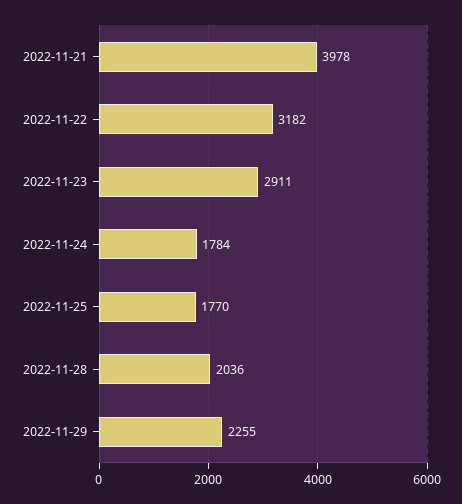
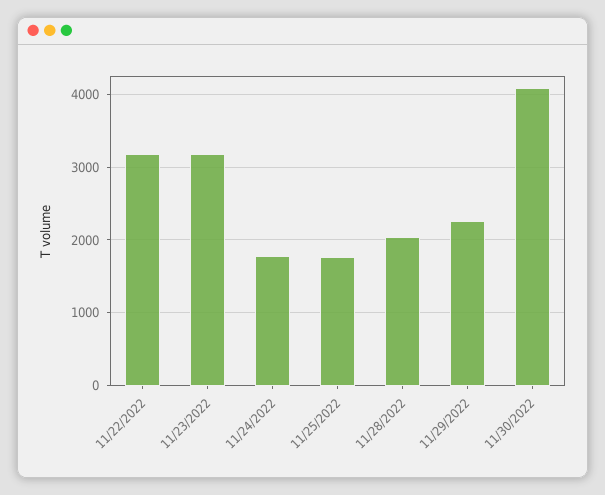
2022-11-21: 3978 -> none
2022-11-23: 2911 -> 3200
11/30/2022: none -> 4100

